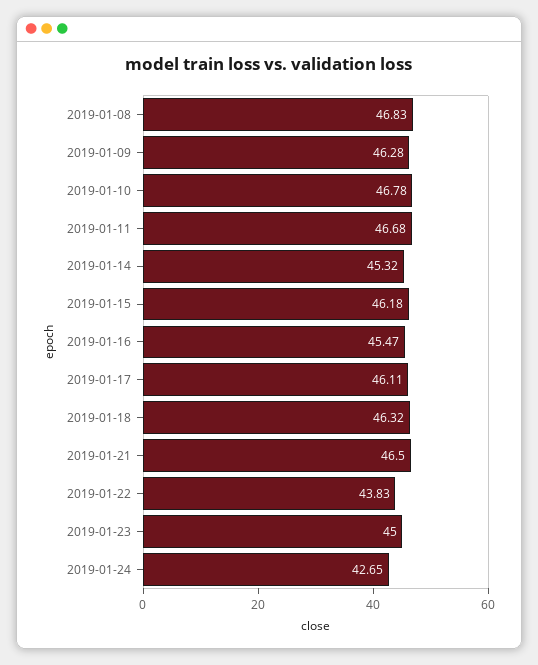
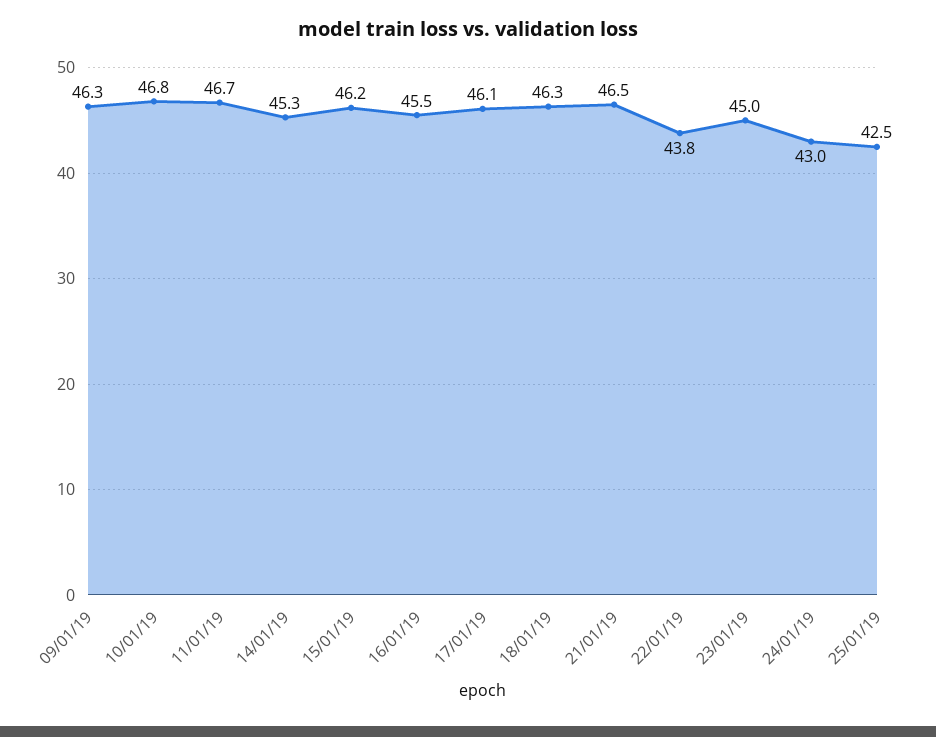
2019-01-08: 46.83 -> none
2019-01-24: 42.65 -> 43
25/01/19: none -> 42.5

